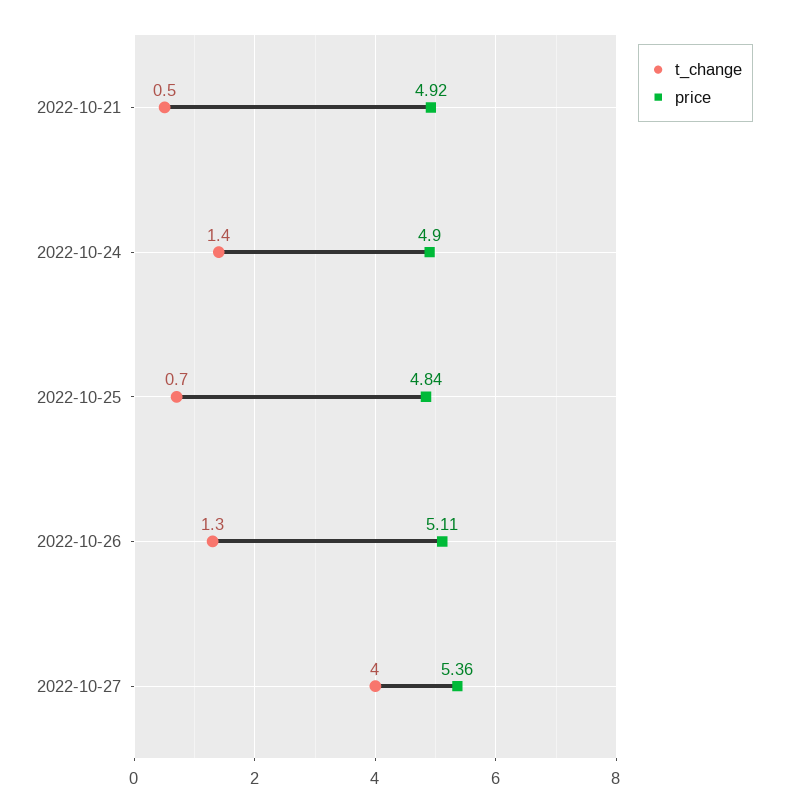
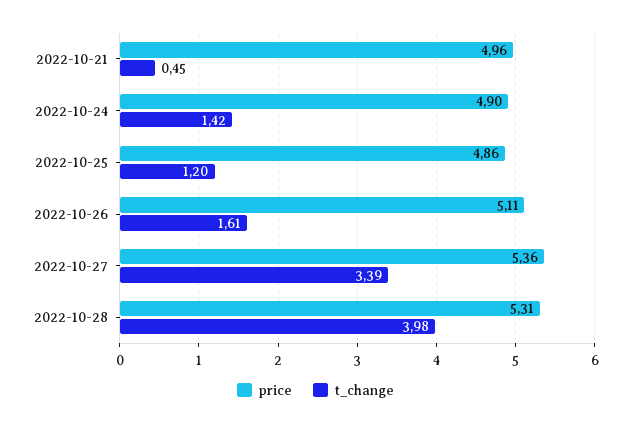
price, 2022-10-21: 4.92 -> 4.96
t_change, 2022-10-25: 0.7 -> 1.2
price, 2022-10-25: 4.84 -> 4.86
t_change, 2022-10-26: 1.3 -> 1.61
t_change, 2022-10-27: 4 -> 3.39
price, 2022-10-28: none -> 5.31
t_change, 2022-10-28: none -> 3.98

